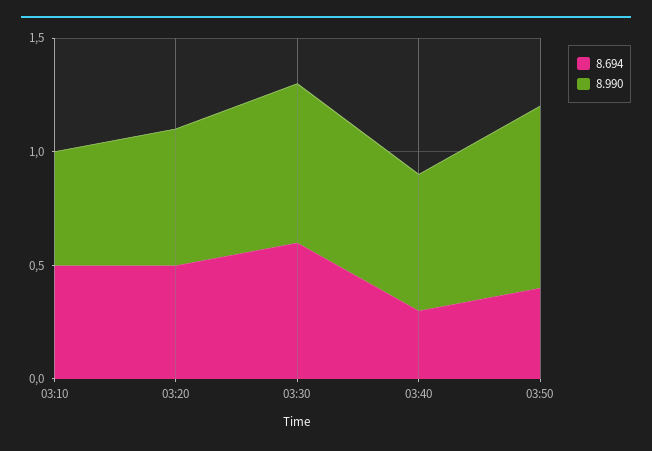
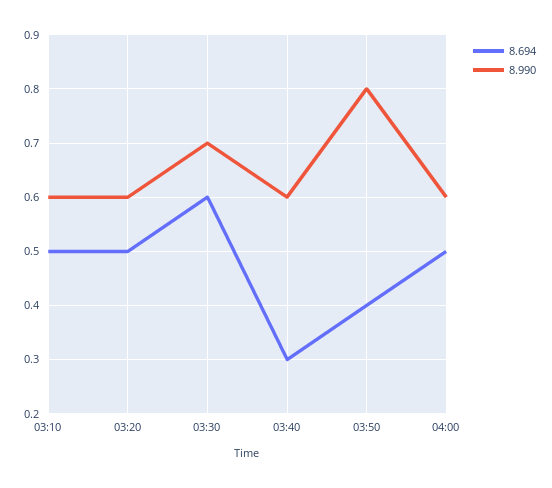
8.990, 03:10: 0.5 -> 0.6
8.694, 04:00: none -> 0.5
8.990, 04:00: none -> 0.6

